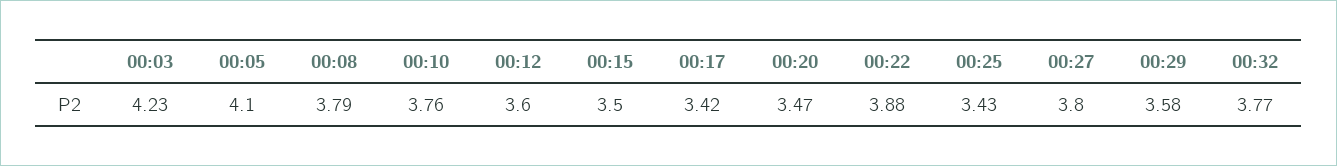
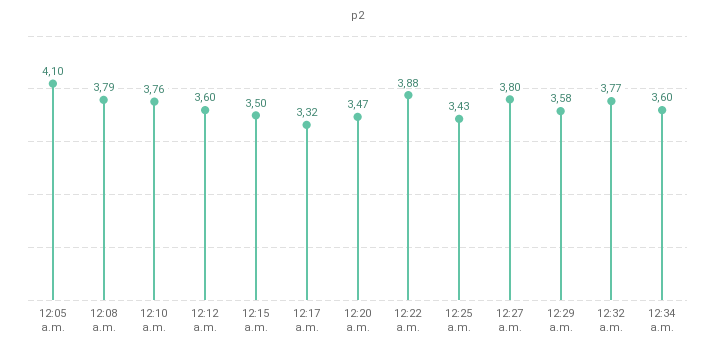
00:03: 4.23 -> none
00:17: 3.42 -> 3.32
12:34 a.m.: none -> 3.6

